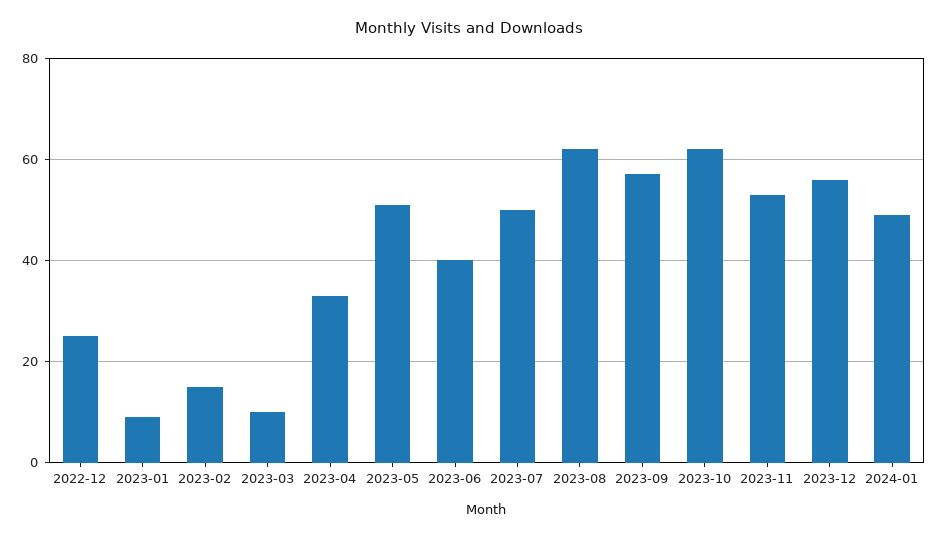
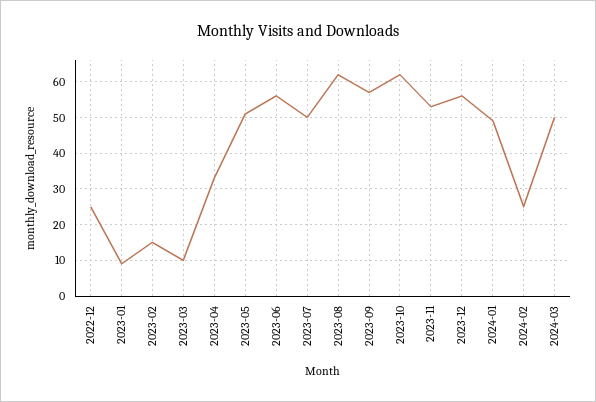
2023-06: 40 -> 55
2024-02: none -> 25
2024-03: none -> 50

